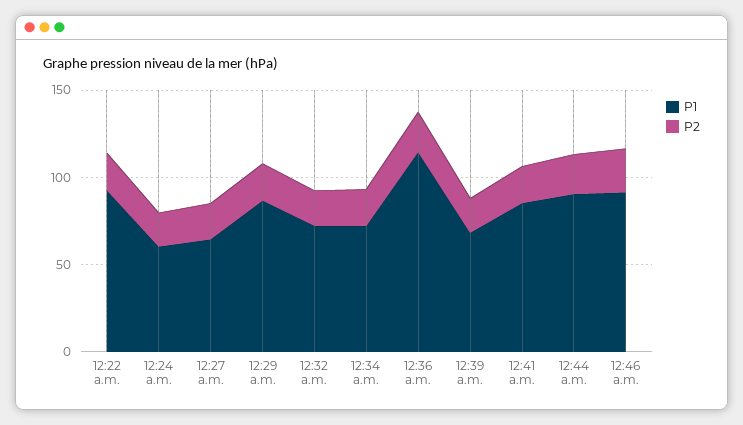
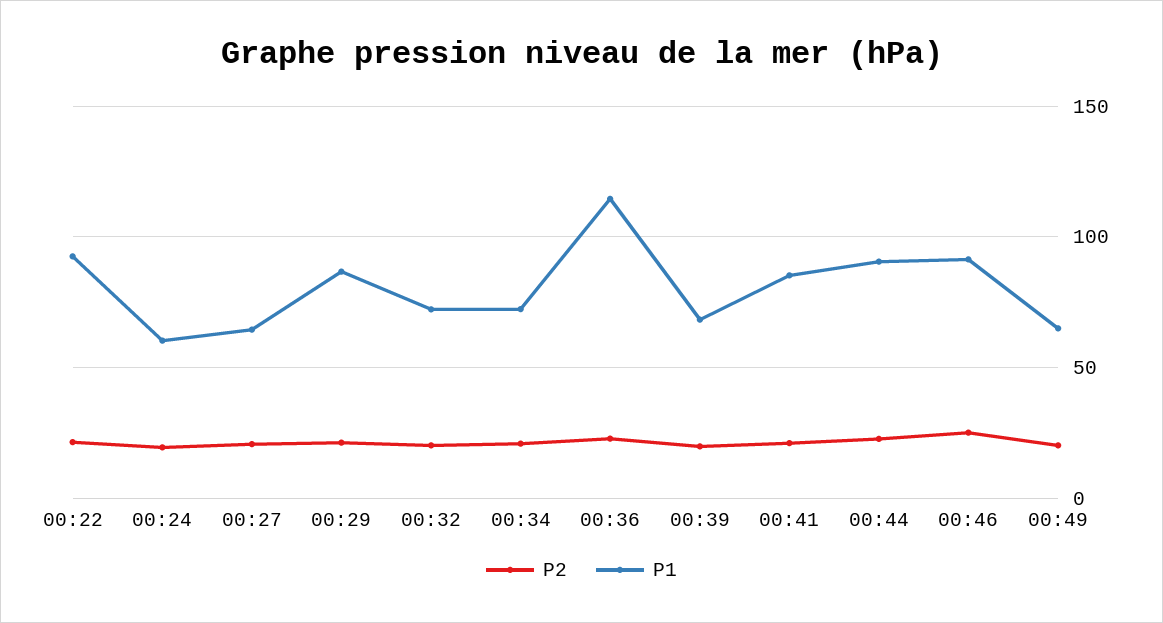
P2, 00:49: none -> 20
P1, 00:49: none -> 65

